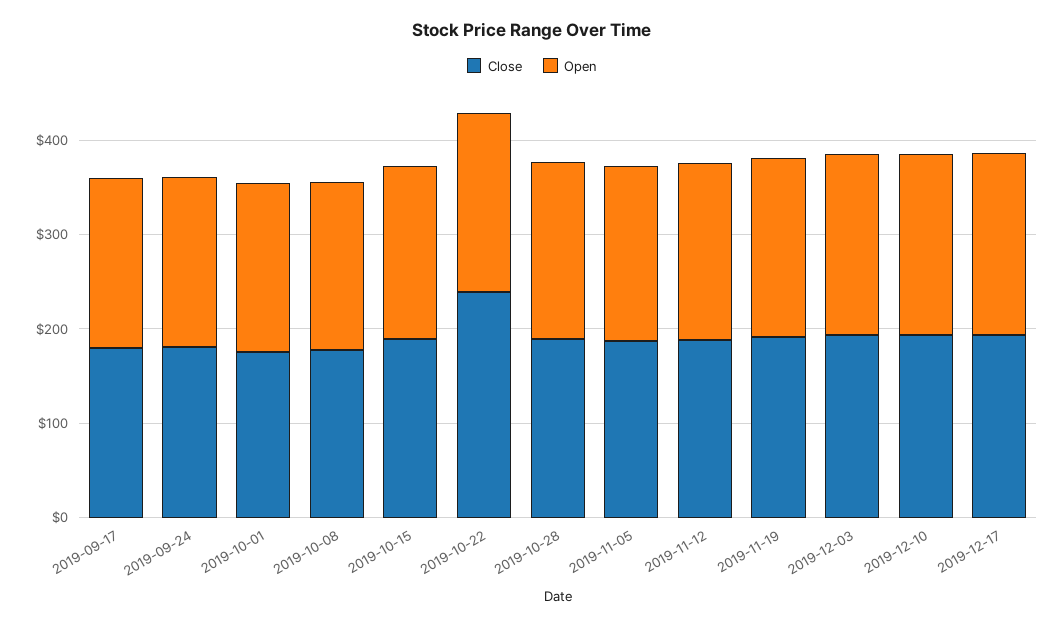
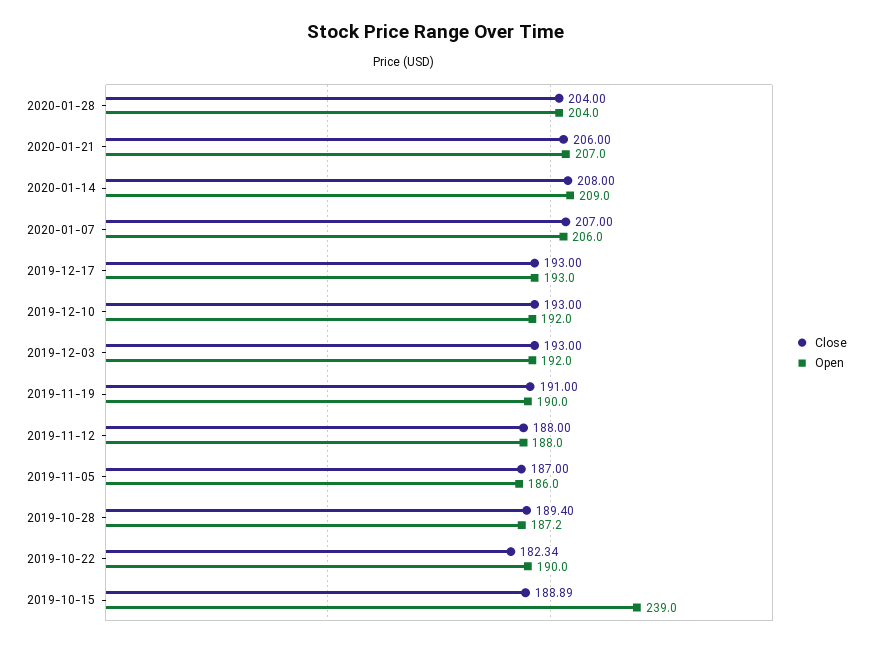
Close, 2019-09-17: 180 -> none
Open, 2019-09-17: 180 -> none
Close, 2019-09-24: 180 -> none
Open, 2019-09-24: 180 -> none
Close, 2019-10-01: 180 -> none
Open, 2019-10-01: 180 -> none
Close, 2019-10-08: 180 -> none
Open, 2019-10-08: 180 -> none
Open, 2019-10-15: 180 -> 239
Close, 2019-10-22: 240 -> 182.34
Close, 2020-01-28: none -> 204
Open, 2020-01-28: none -> 204
Close, 2020-01-21: none -> 206
Open, 2020-01-21: none -> 207
Close, 2020-01-14: none -> 208
Open, 2020-01-14: none -> 209
Close, 2020-01-07: none -> 207
Open, 2020-01-07: none -> 206

